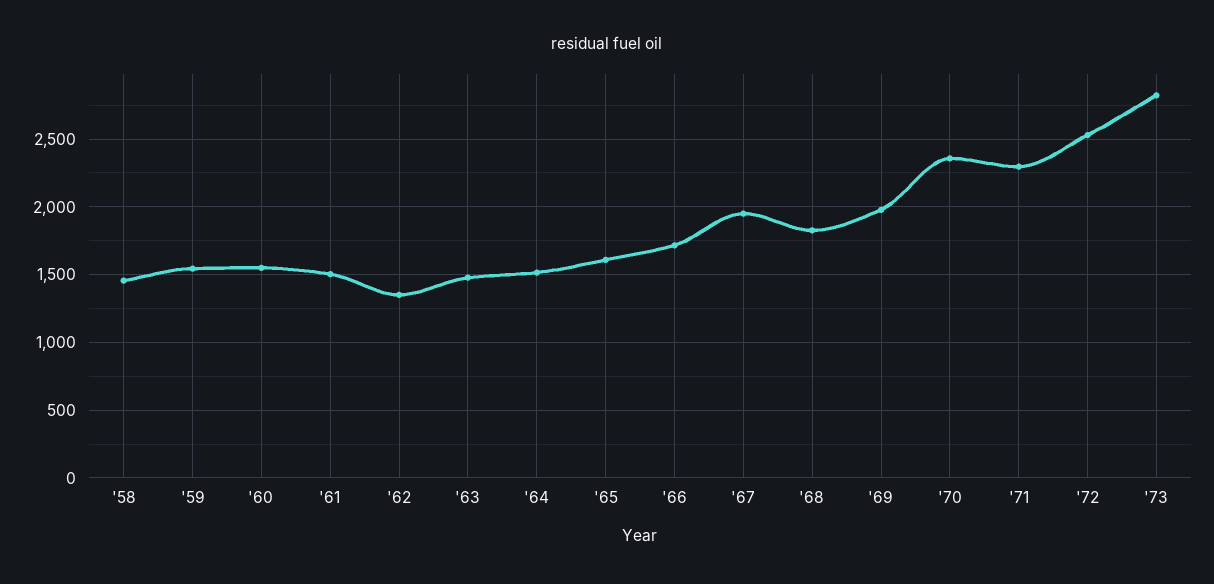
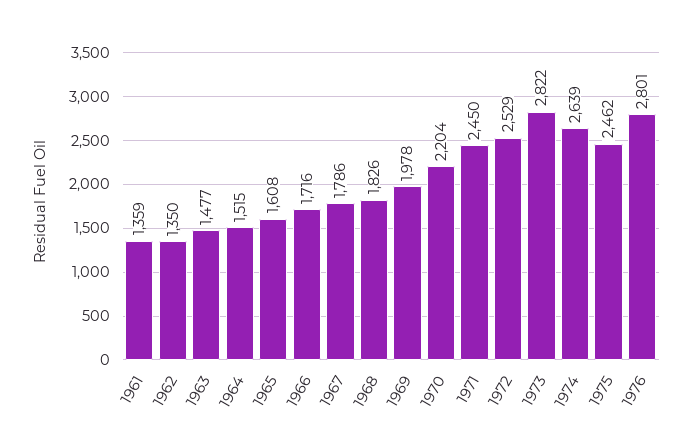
'58: 1450 -> none
'59: 1550 -> none
'60: 1550 -> none
'61: 1500 -> 1359
'67: 1950 -> 1786
'70: 2350 -> 2204
'71: 2300 -> 2450
1974: none -> 2639
1975: none -> 2462
1976: none -> 2801

